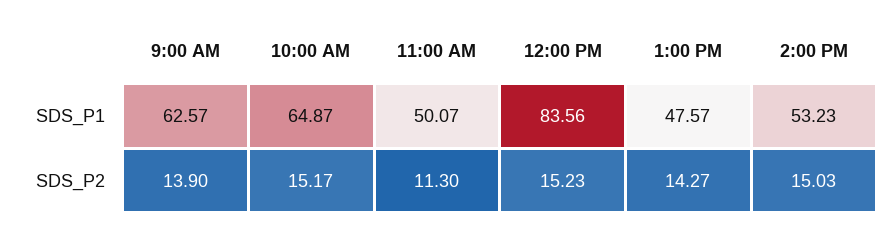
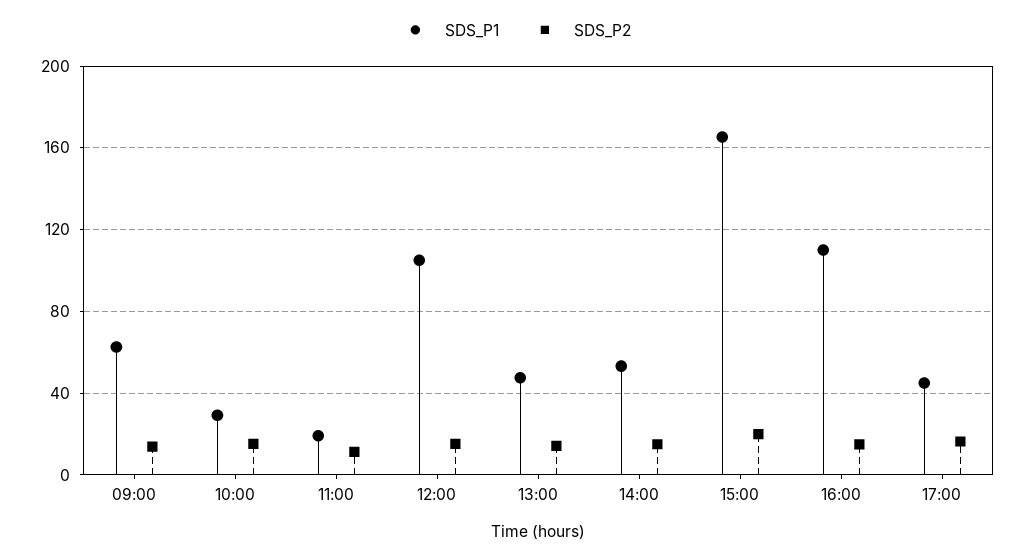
SDS_P1, 10:00 AM: 64.87 -> 30
SDS_P1, 11:00 AM: 50.07 -> 20
SDS_P1, 12:00 PM: 83.56 -> 105
SDS_P1, 15:00: none -> 165
SDS_P2, 15:00: none -> 20
SDS_P1, 16:00: none -> 110
SDS_P2, 16:00: none -> 15
SDS_P1, 17:00: none -> 45
SDS_P2, 17:00: none -> 15

